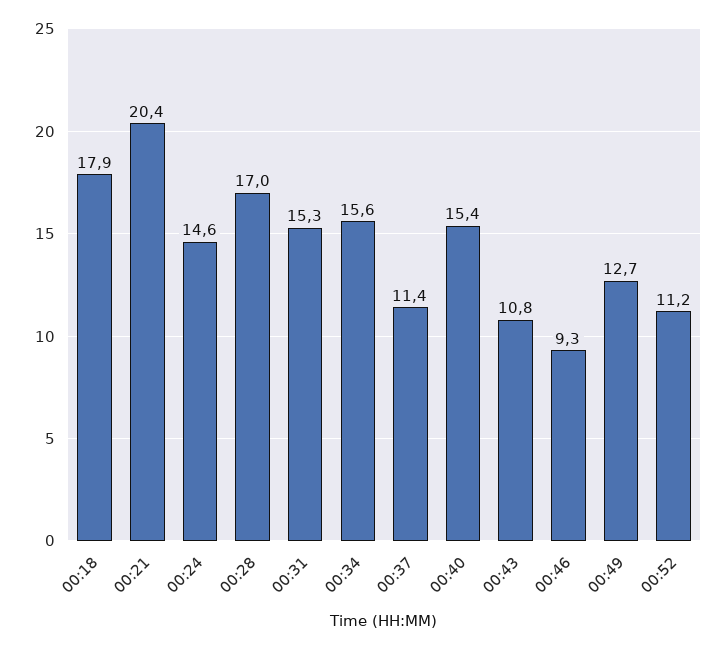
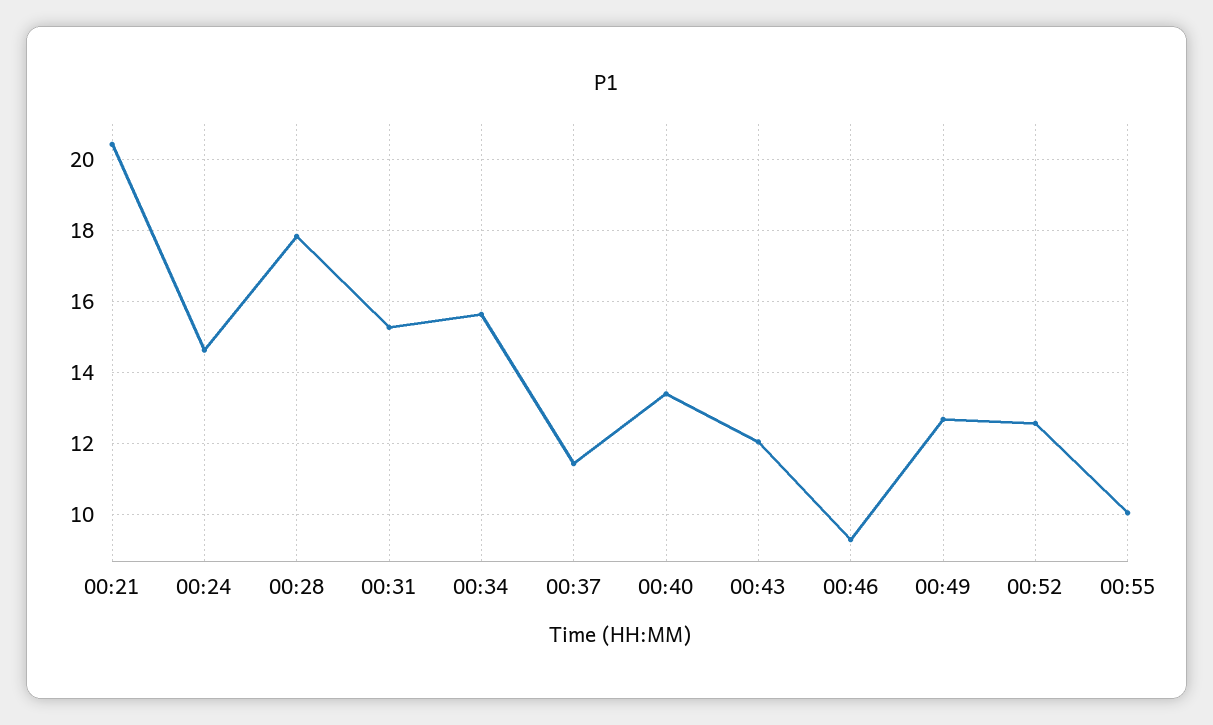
00:18: 17.9 -> none
00:28: 17 -> 17.8
00:40: 15.4 -> 13.4
00:43: 10.8 -> 12
00:52: 11.2 -> 12.6
00:55: none -> 10

